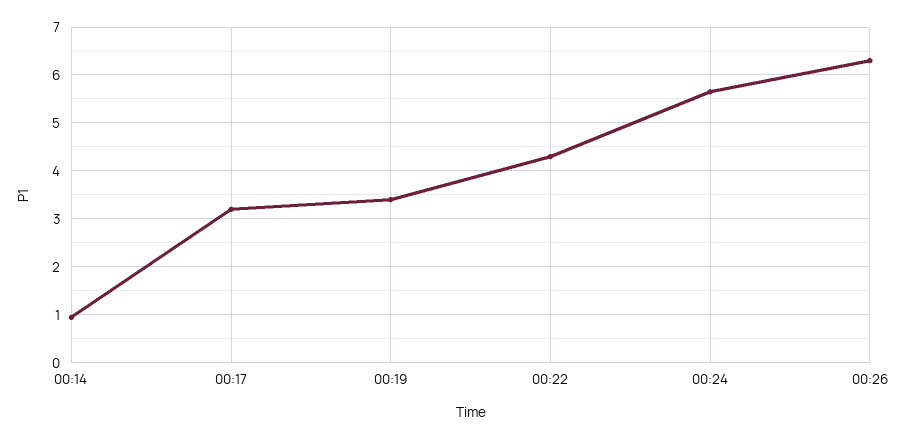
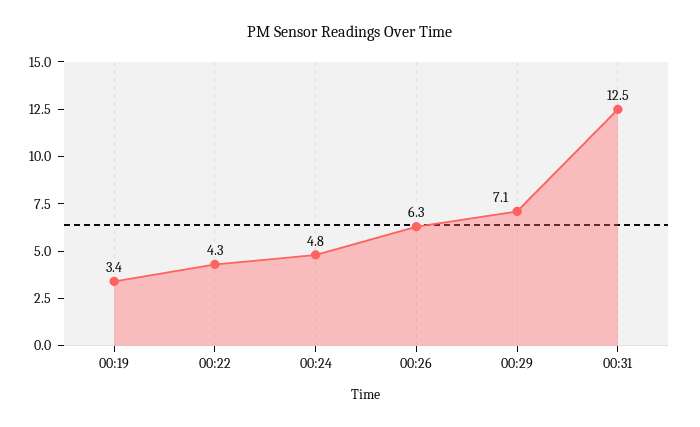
00:14: 1 -> none
00:17: 3.2 -> none
00:24: 5.6 -> 4.8
00:29: none -> 7.1
00:31: none -> 12.5

